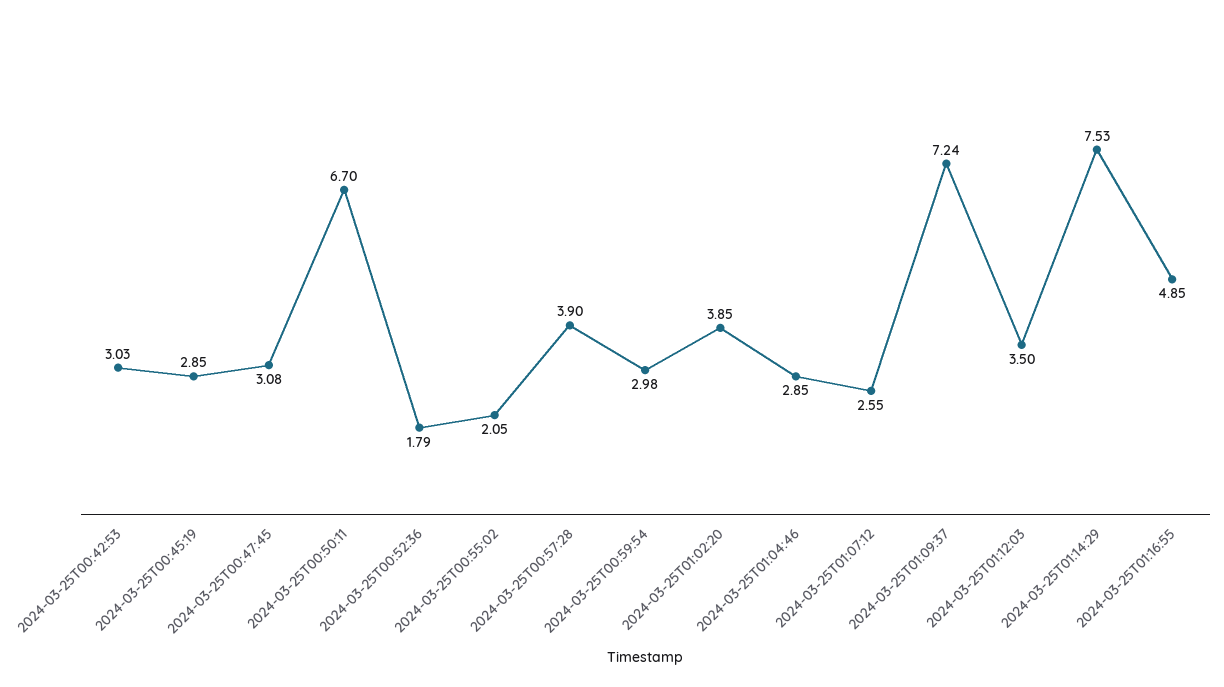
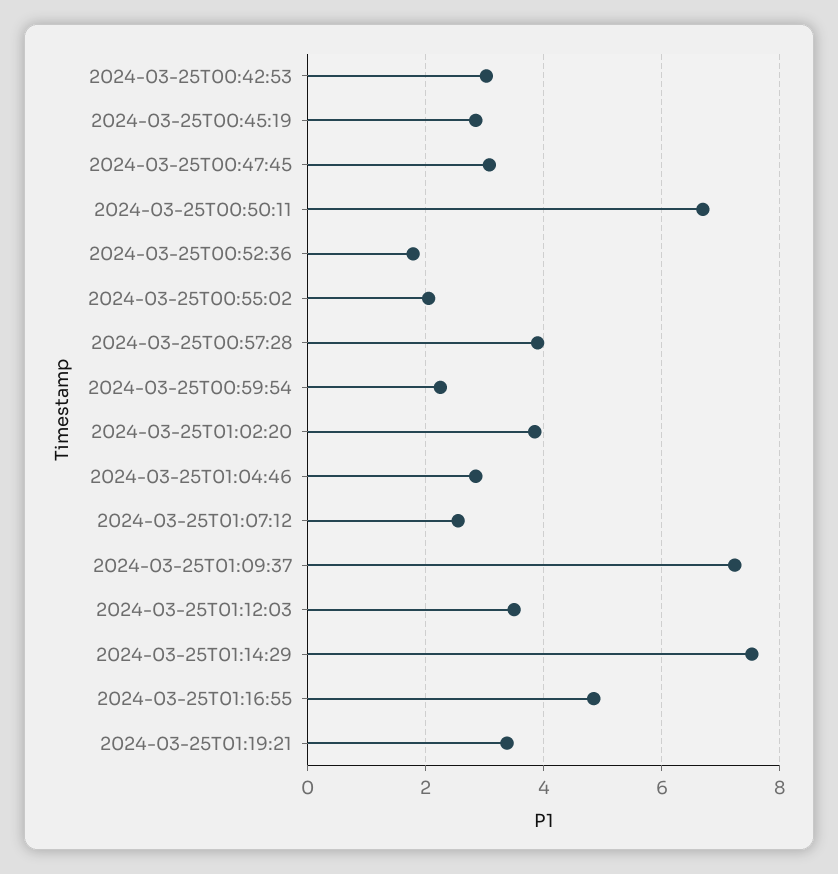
2024-03-25T00:59:54: 2.98 -> 2.2
2024-03-25T01:19:21: none -> 3.4

